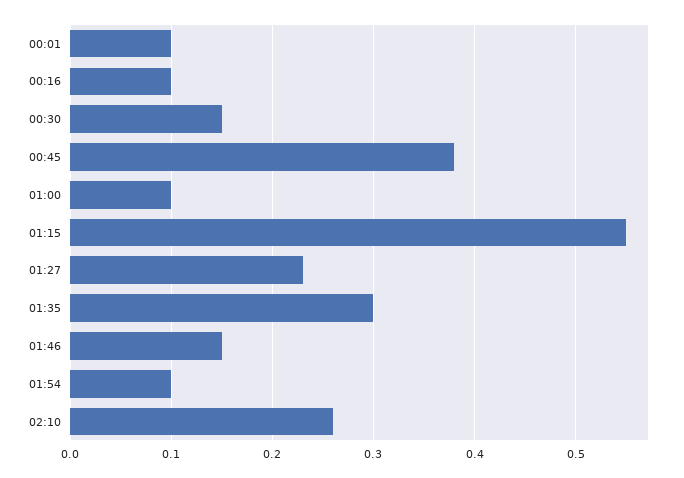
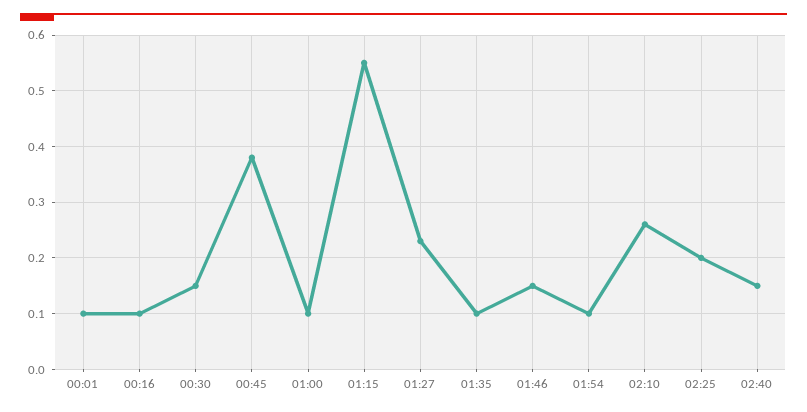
01:35: 0.3 -> 0.1
02:25: none -> 0.2
02:40: none -> 0.15

